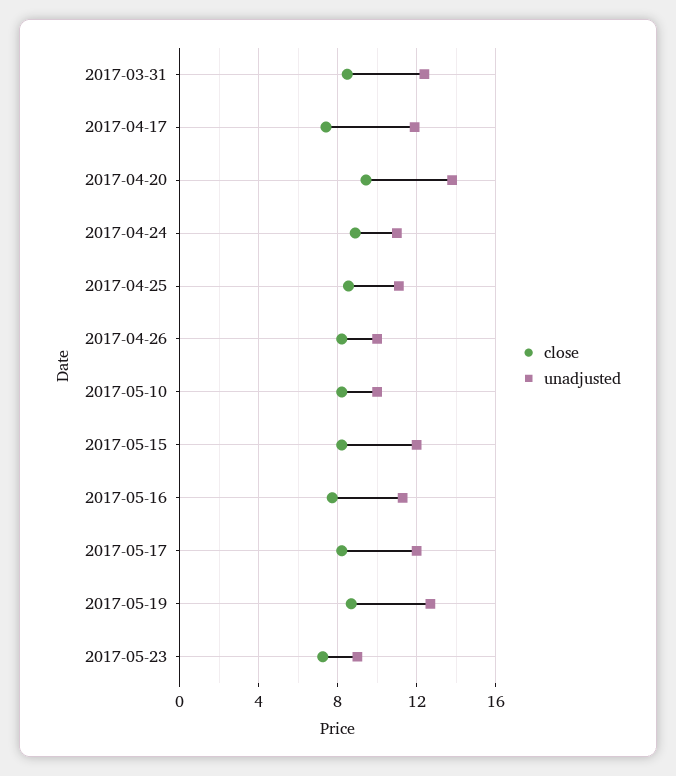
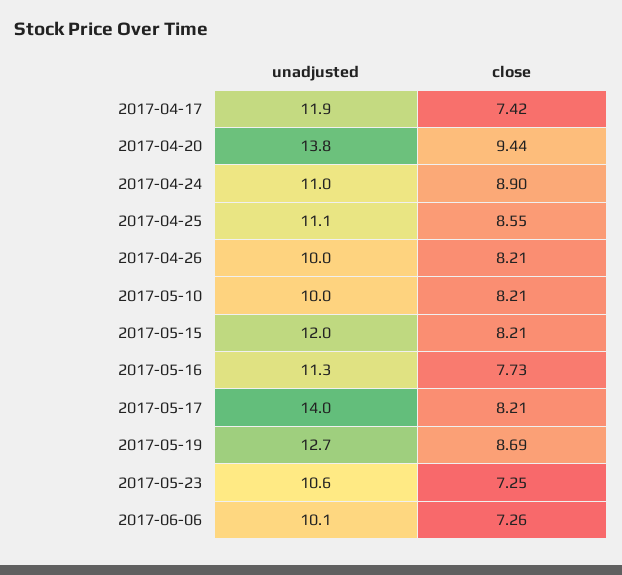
close, 2017-03-31: 8.5 -> none
unadjusted, 2017-03-31: 12.5 -> none
unadjusted, 2017-05-17: 12 -> 14
unadjusted, 2017-05-23: 9 -> 10.6
unadjusted, 2017-06-06: none -> 10.1
close, 2017-06-06: none -> 7.26

